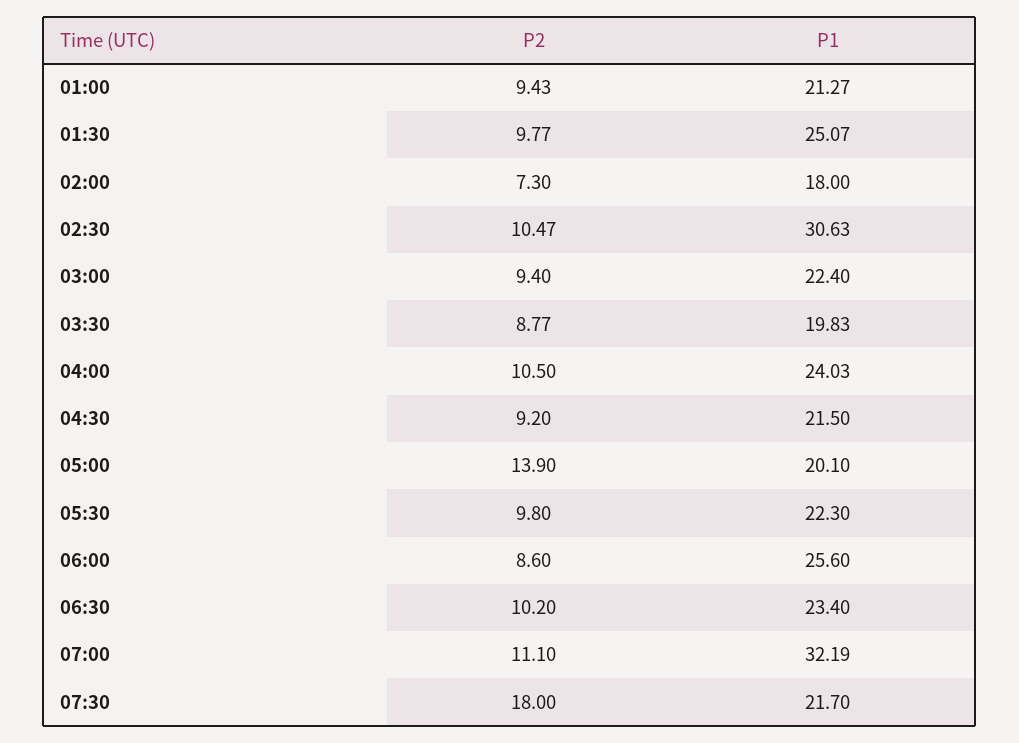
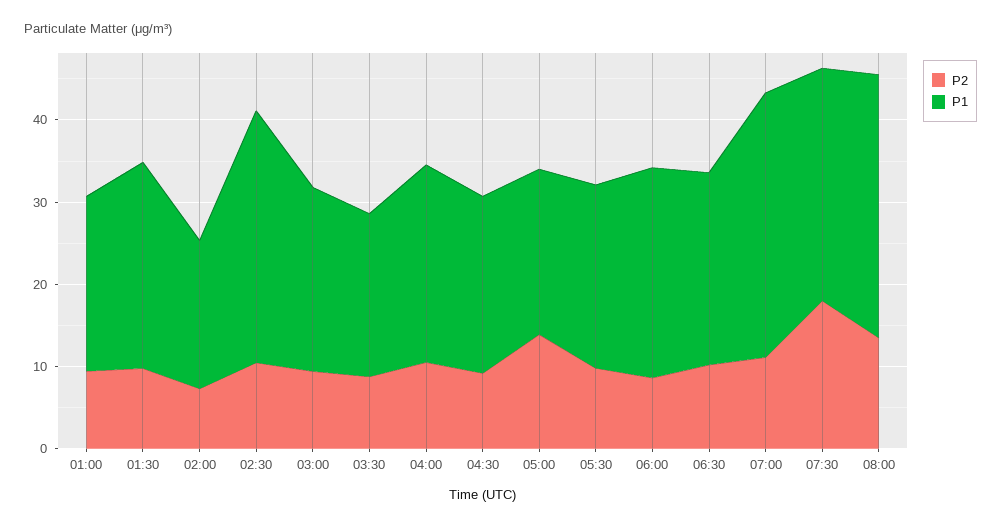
P1, 07:30: 21.7 -> 28
P2, 08:00: none -> 14
P1, 08:00: none -> 32

